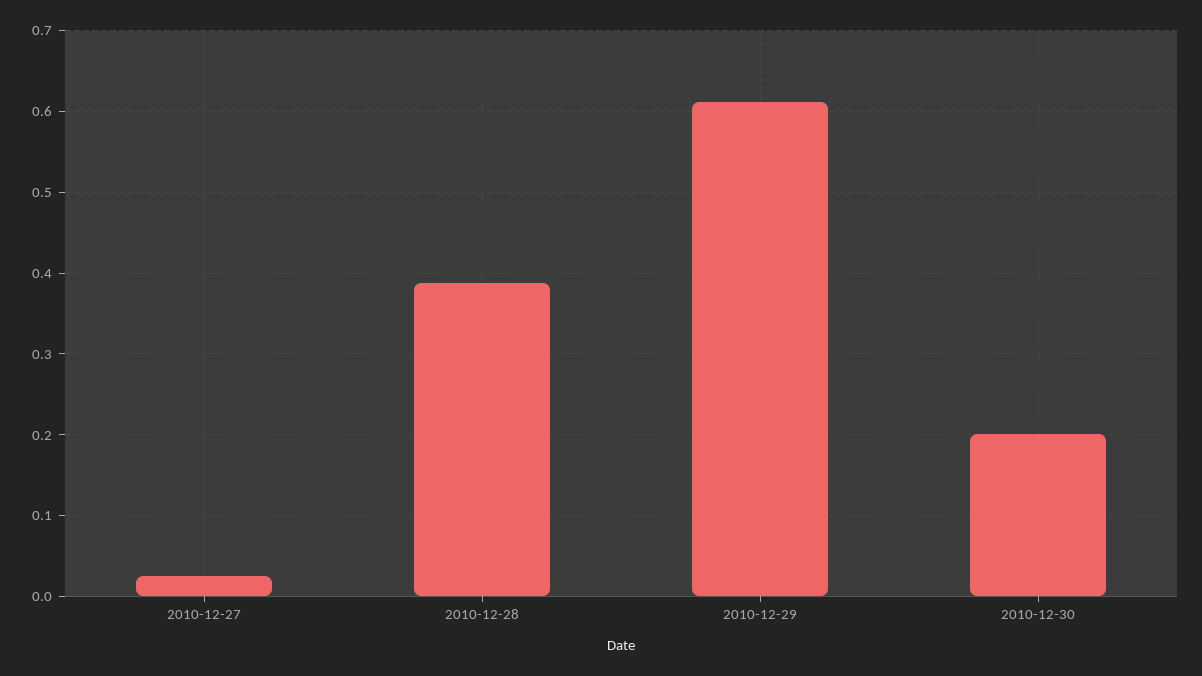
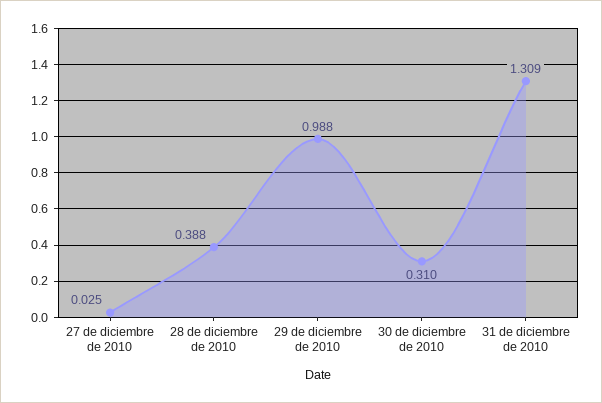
2010-12-29: 0.61 -> 0.988
2010-12-30: 0.2 -> 0.31
31 de diciembre de 2010: none -> 1.309

